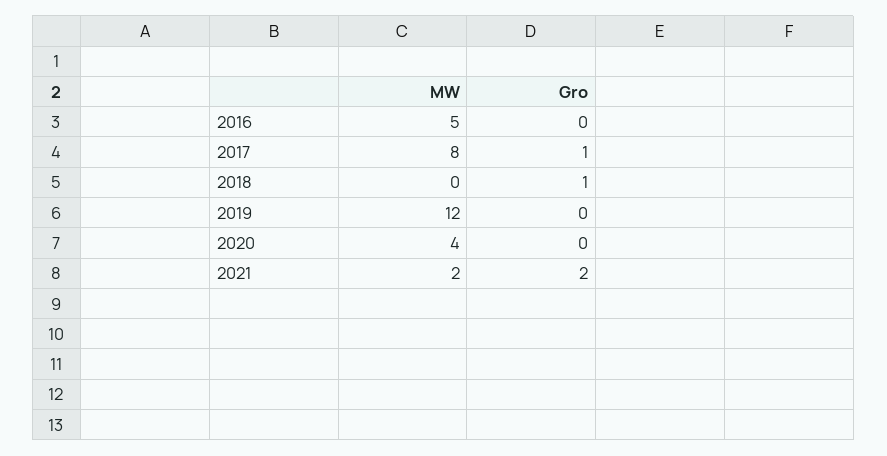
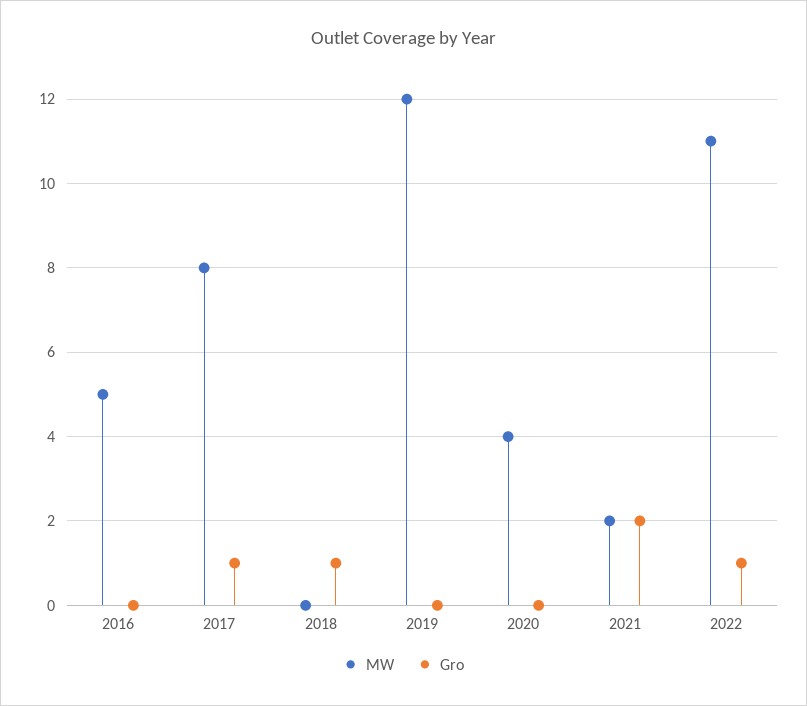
MW, 2022: none -> 11
Gro, 2022: none -> 1

